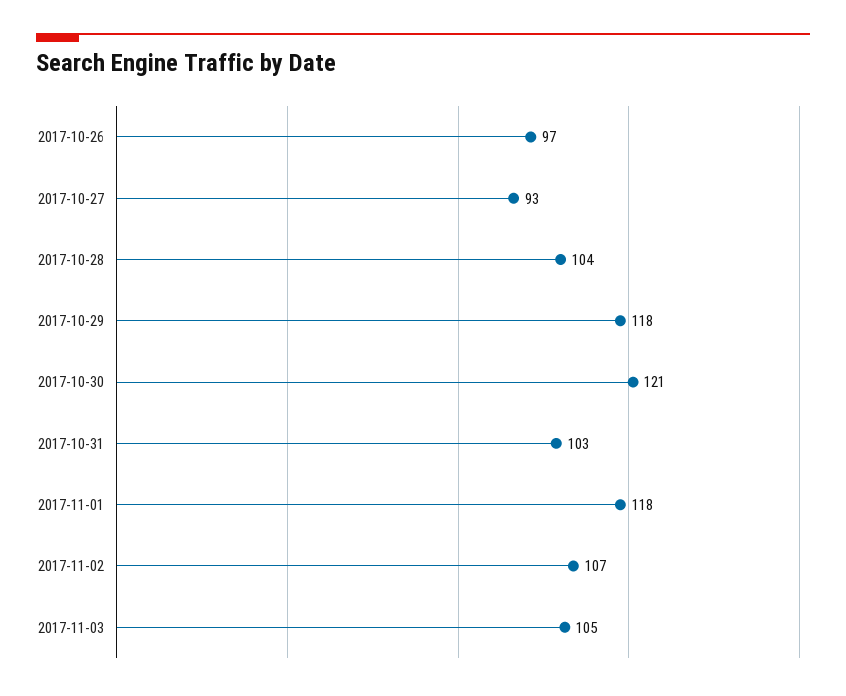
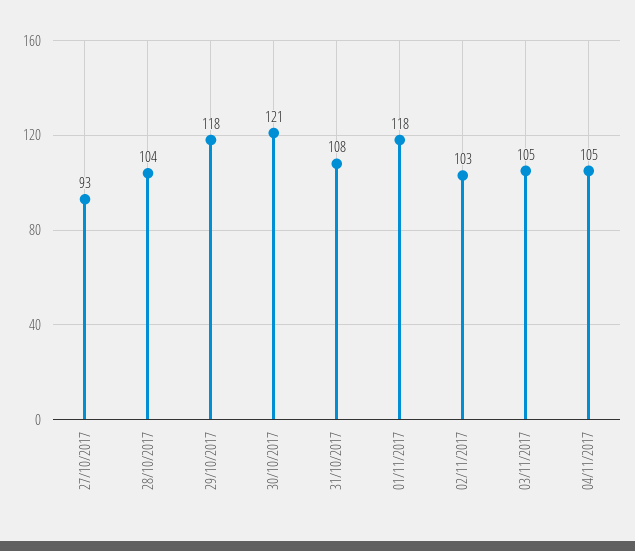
2017-10-26: 97 -> none
2017-10-31: 103 -> 108
2017-11-02: 107 -> 103
04/11/2017: none -> 105

